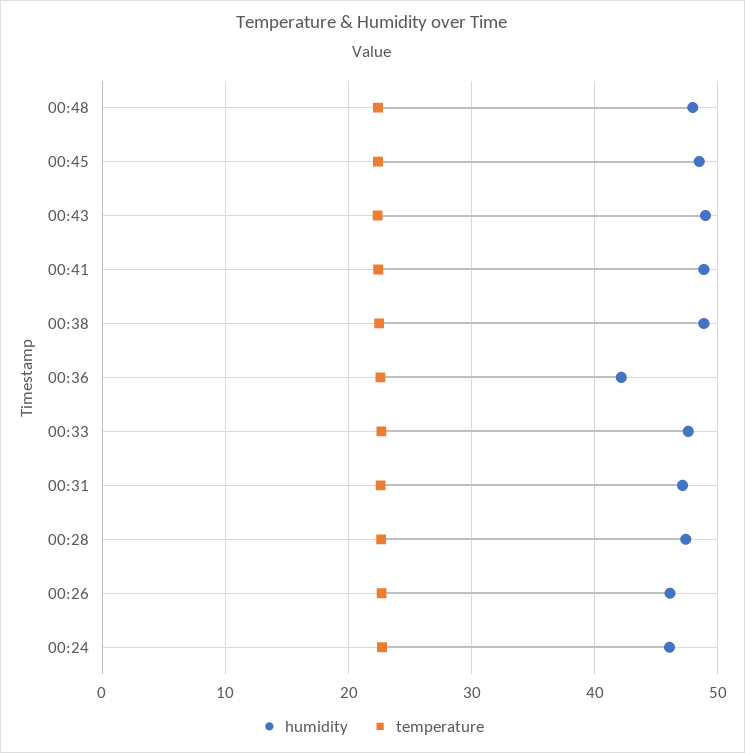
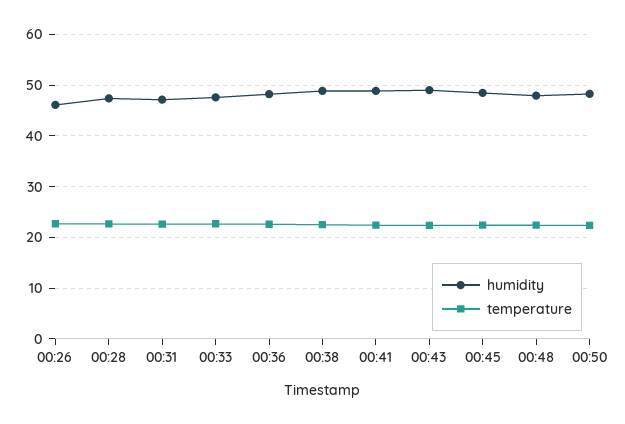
humidity, 00:36: 42 -> 48
humidity, 00:24: 46 -> none
temperature, 00:24: 23 -> none
humidity, 00:50: none -> 48
temperature, 00:50: none -> 22

